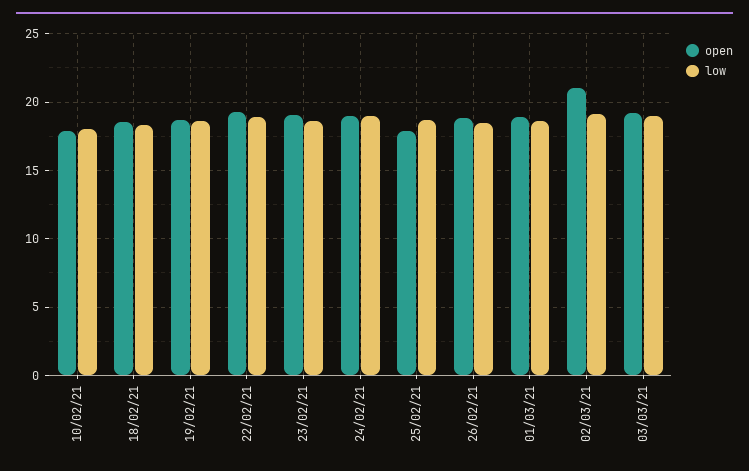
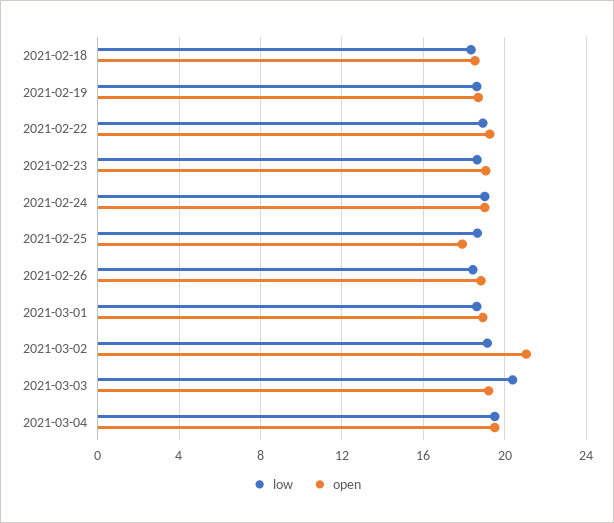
open, 10/02/21: 18 -> none
low, 10/02/21: 18 -> none
low, 03/03/21: 19 -> 20.5
low, 2021-03-04: none -> 19.5
open, 2021-03-04: none -> 19.5

